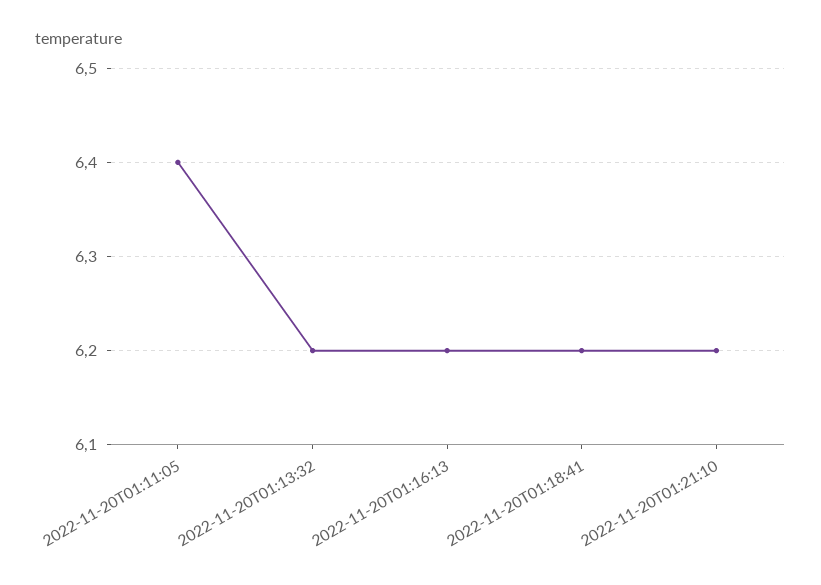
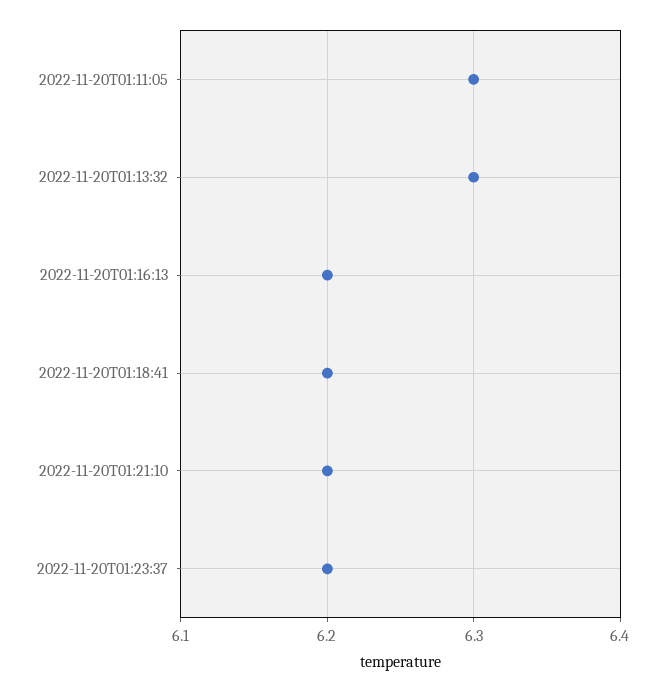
2022-11-20T01:11:05: 6.4 -> 6.3
2022-11-20T01:13:32: 6.2 -> 6.3
2022-11-20T01:23:37: none -> 6.2

